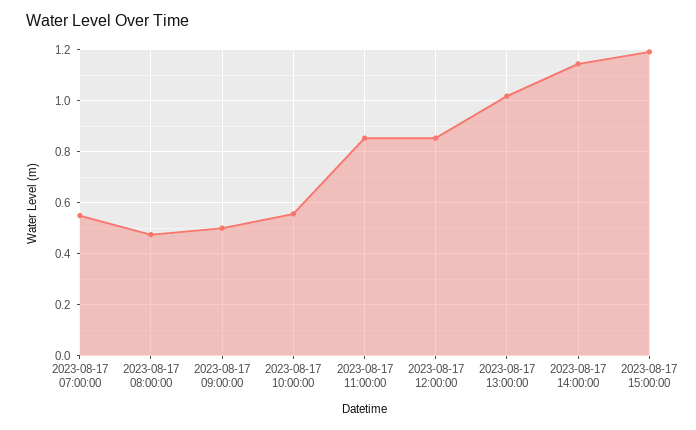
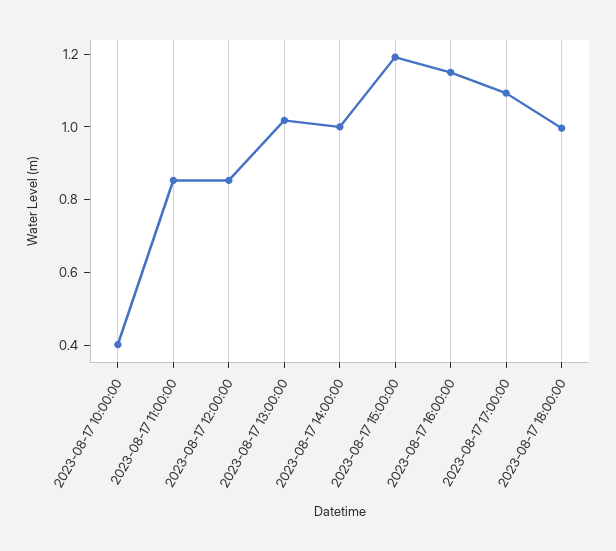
2023-08-17 07:00:00: 0.55 -> none
2023-08-17 08:00:00: 0.475 -> none
2023-08-17 09:00:00: 0.5 -> none
2023-08-17 10:00:00: 0.55 -> 0.4
2023-08-17 14:00:00: 1.15 -> 1
2023-08-17 16:00:00: none -> 1.15
2023-08-17 17:00:00: none -> 1.1
2023-08-17 18:00:00: none -> 1

